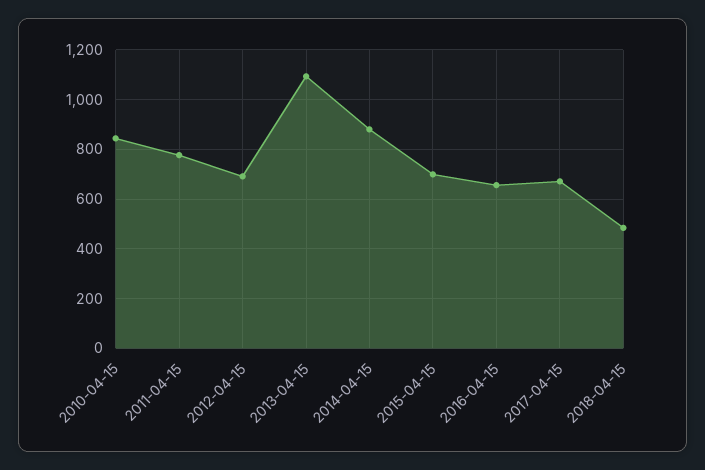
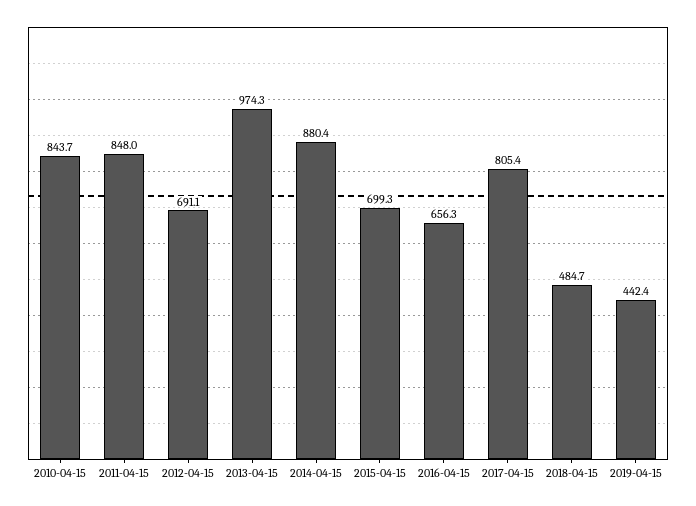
2011-04-15: 775 -> 848
2013-04-15: 1100 -> 974.3
2017-04-15: 675 -> 805.4
2019-04-15: none -> 442.4

